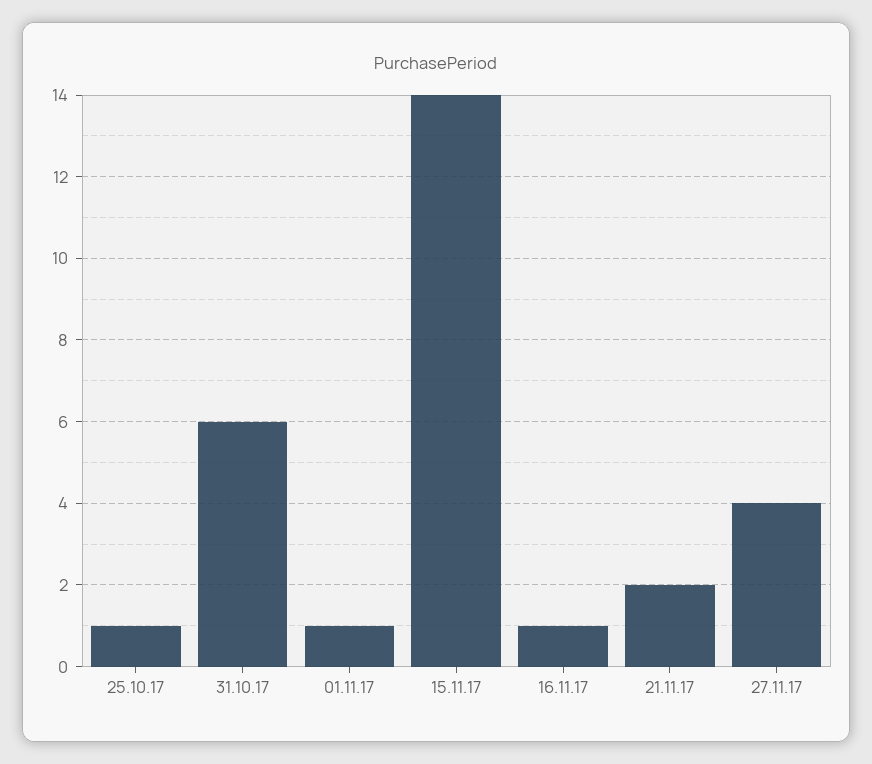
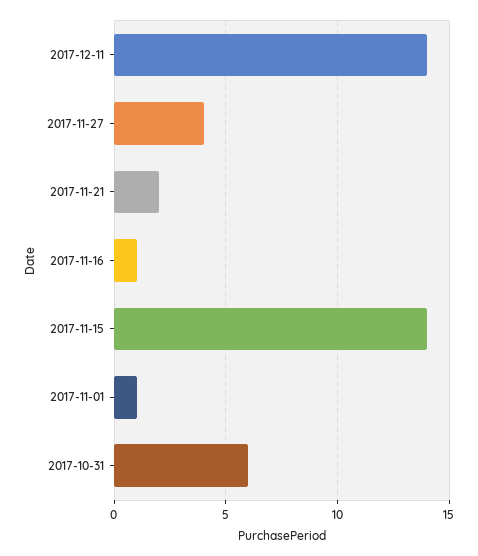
25.10.17: 1 -> none
2017-12-11: none -> 14

